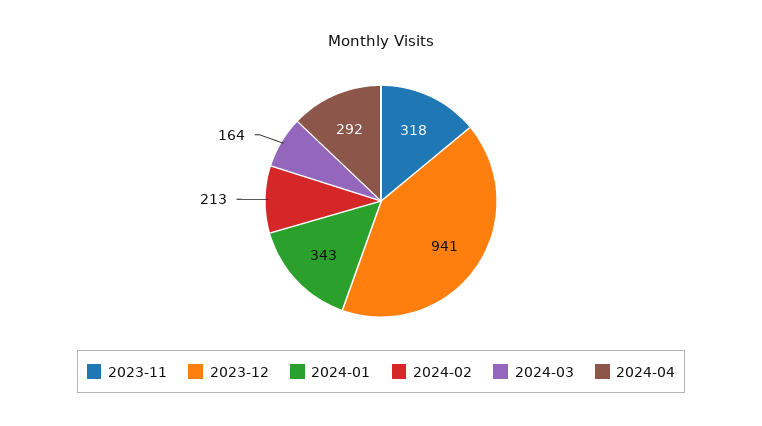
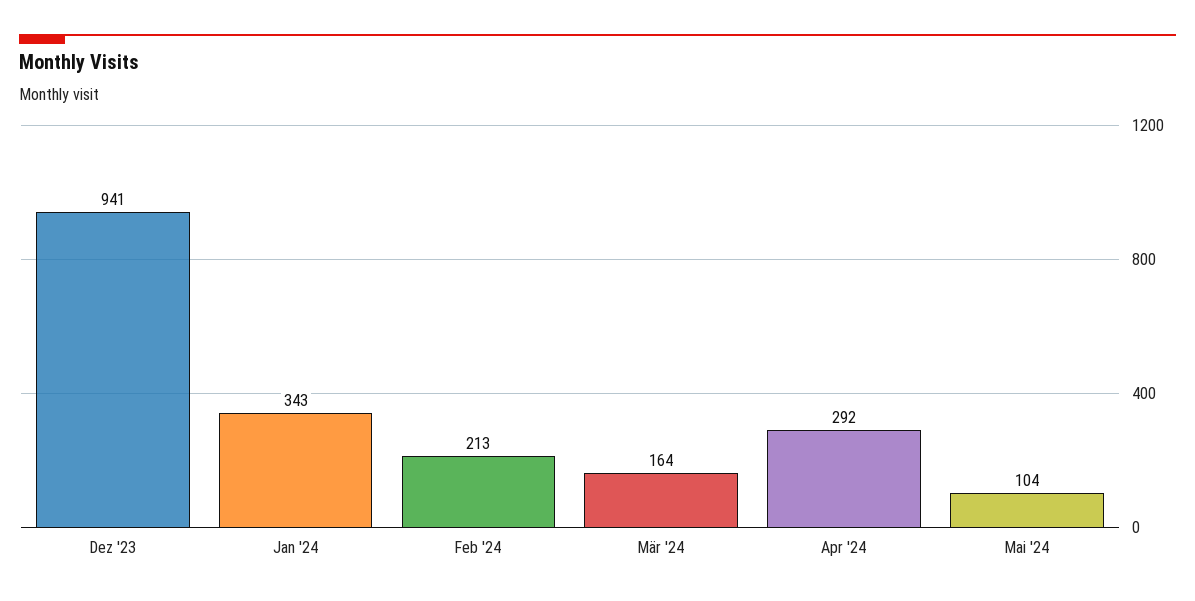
2023-11: 318 -> none
Mai '24: none -> 104

